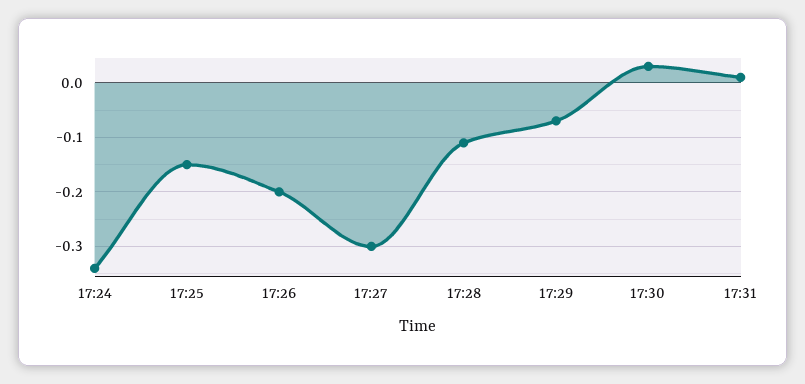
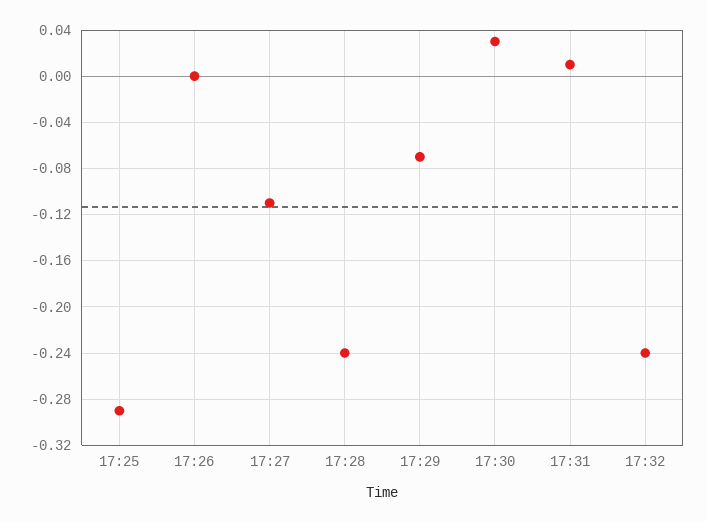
17:24: -0.35 -> none
17:25: -0.15 -> -0.29
17:26: -0.2 -> 0
17:27: -0.3 -> -0.11
17:28: -0.1 -> -0.24
17:32: none -> -0.24

